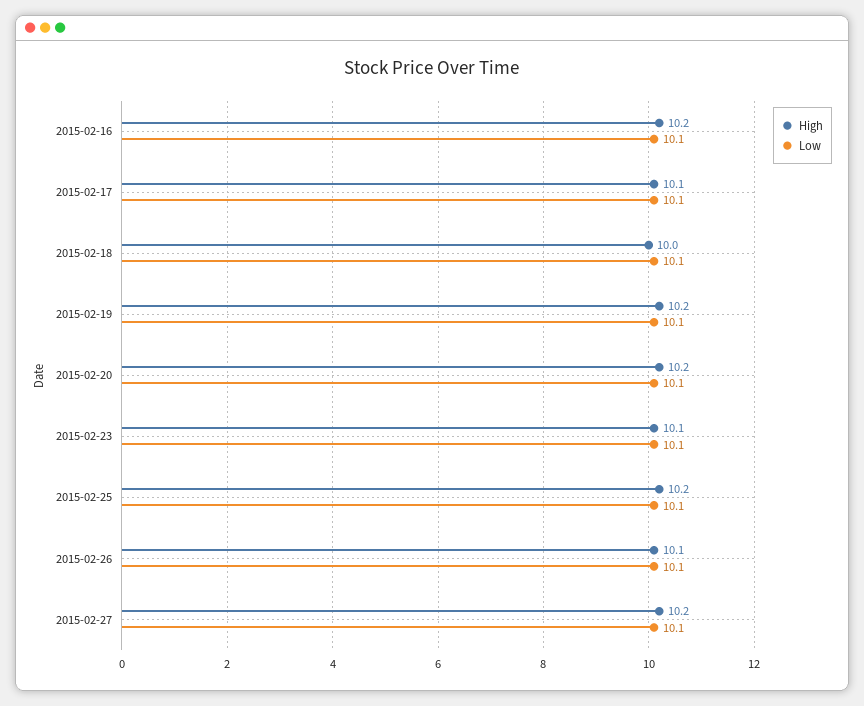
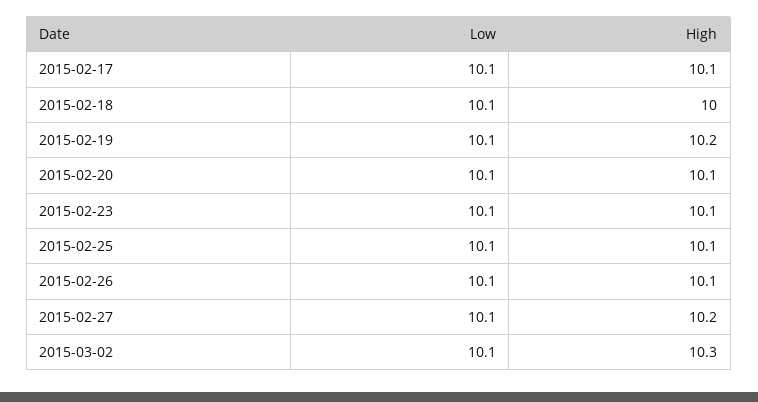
High, 2015-02-16: 10.2 -> none
Low, 2015-02-16: 10.1 -> none
High, 2015-02-20: 10.2 -> 10.1
High, 2015-02-25: 10.2 -> 10.1
Low, 2015-03-02: none -> 10.1
High, 2015-03-02: none -> 10.3

